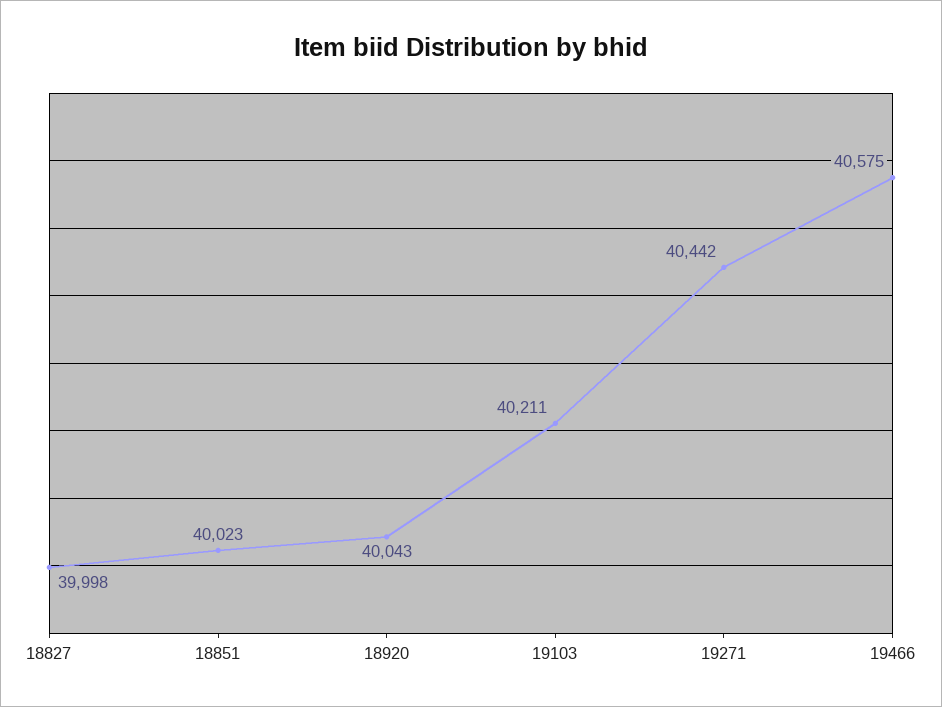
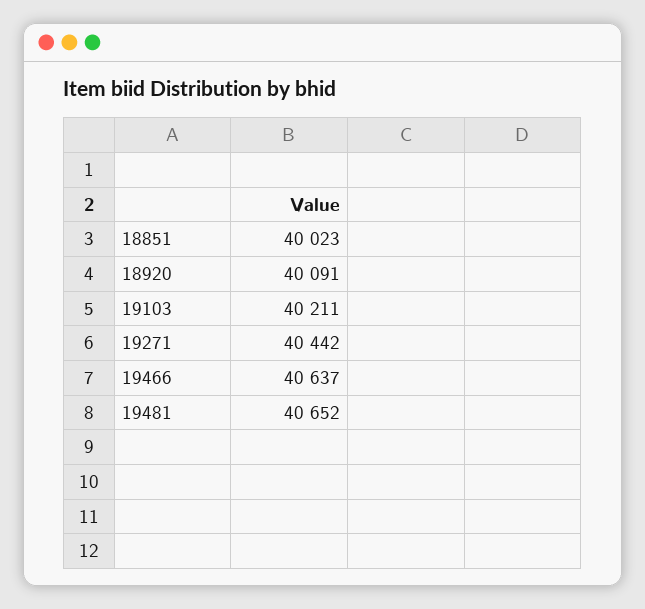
18827: 39998 -> none
18920: 40043 -> 40091
19466: 40575 -> 40637
19481: none -> 40652

